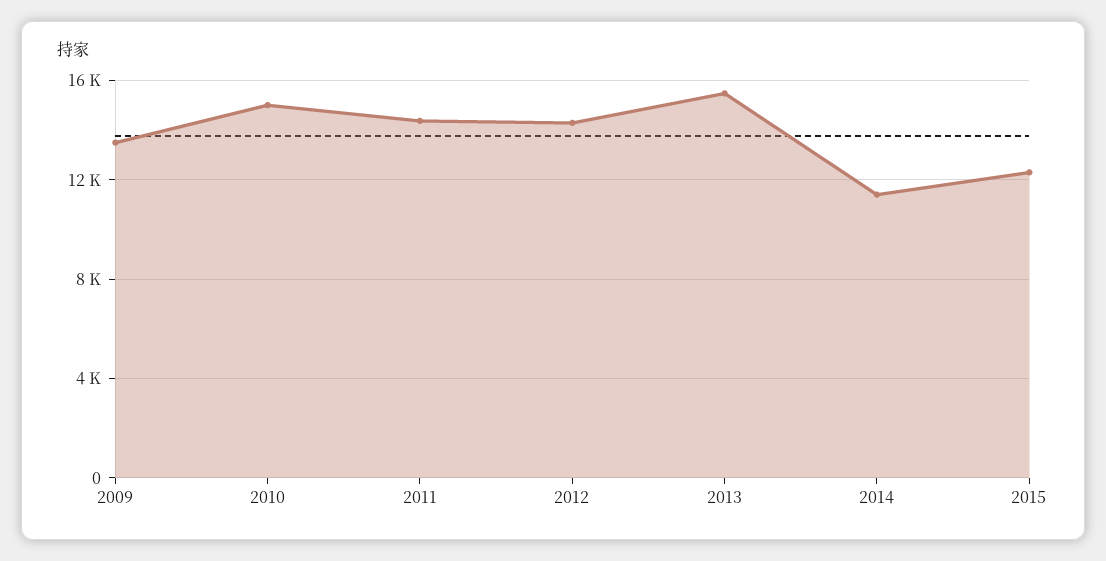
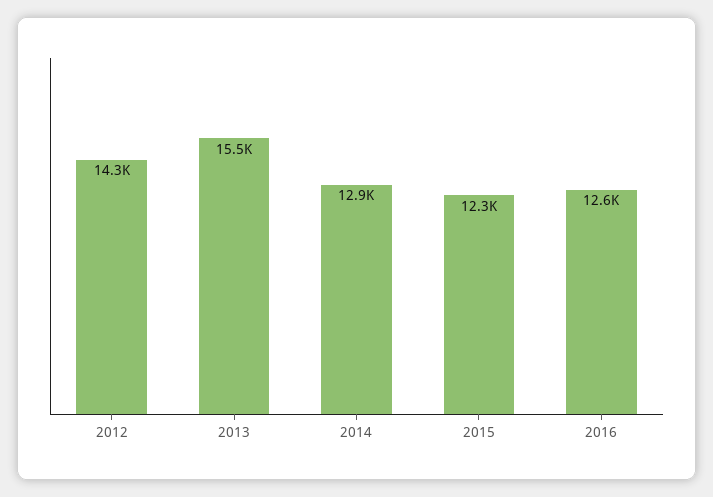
2009: 13500 -> none
2010: 15000 -> none
2011: 14500 -> none
2014: 11500 -> 12900
2016: none -> 12600

